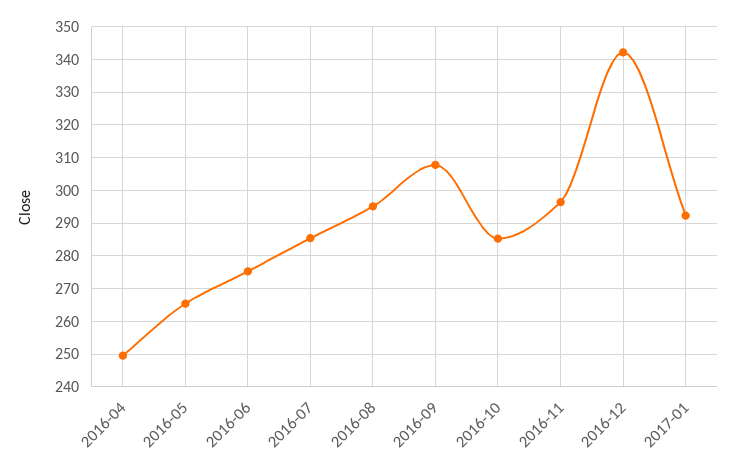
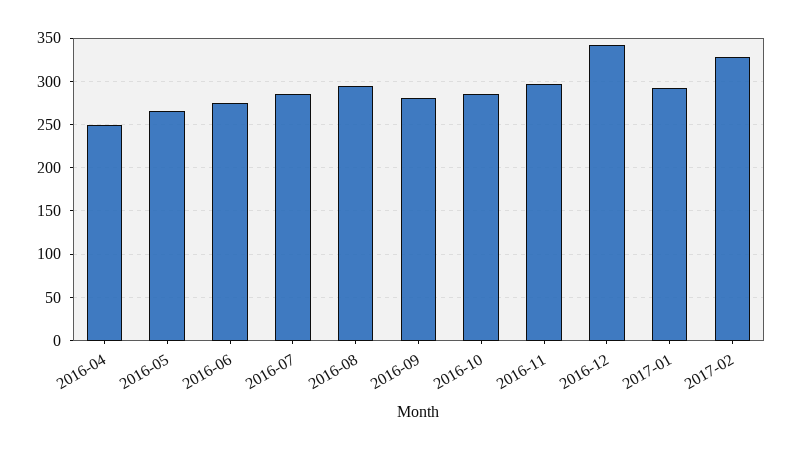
2016-09: 308 -> 280
2017-02: none -> 330

